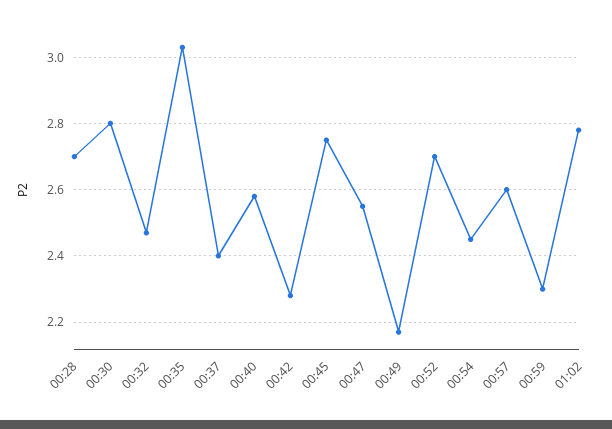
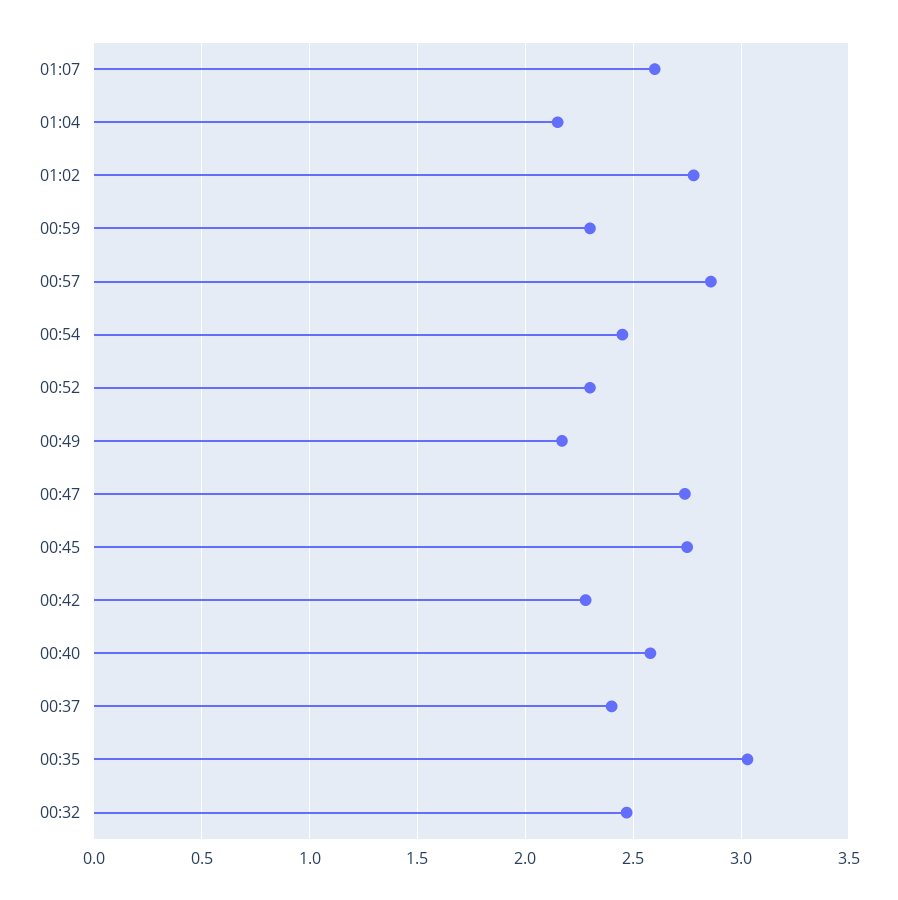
00:28: 2.7 -> none
00:30: 2.8 -> none
00:47: 2.55 -> 2.75
00:52: 2.7 -> 2.3
00:57: 2.6 -> 2.85
01:07: none -> 2.6
01:04: none -> 2.15

